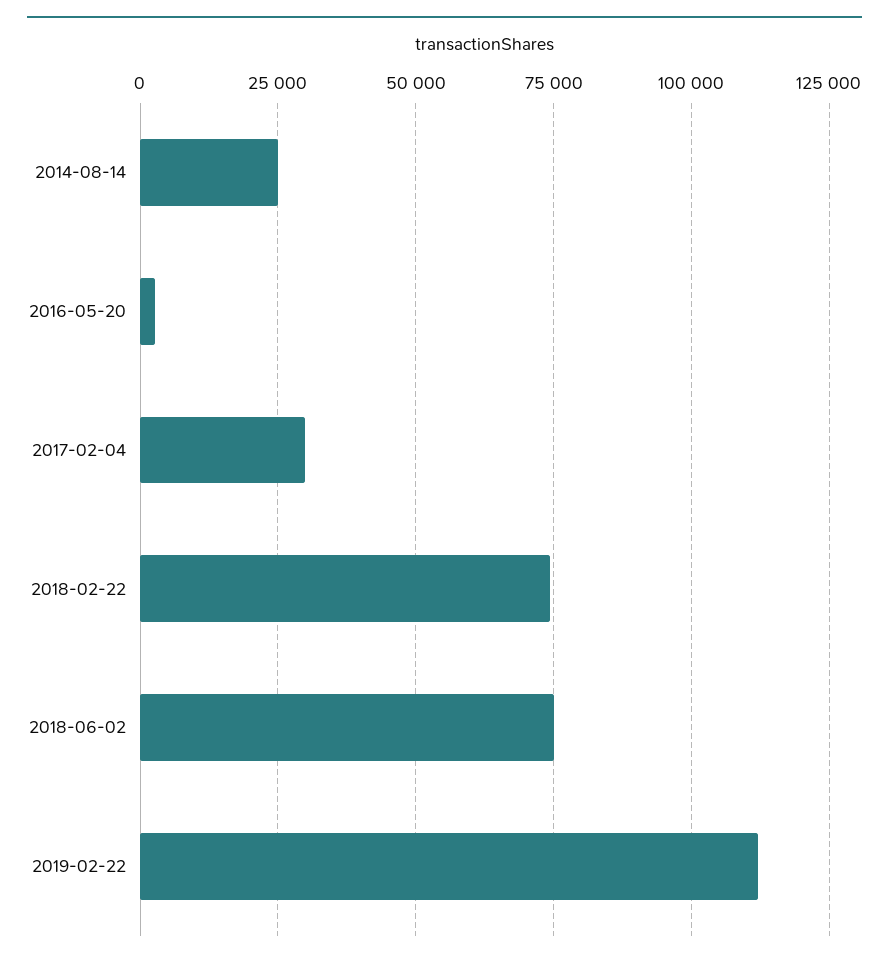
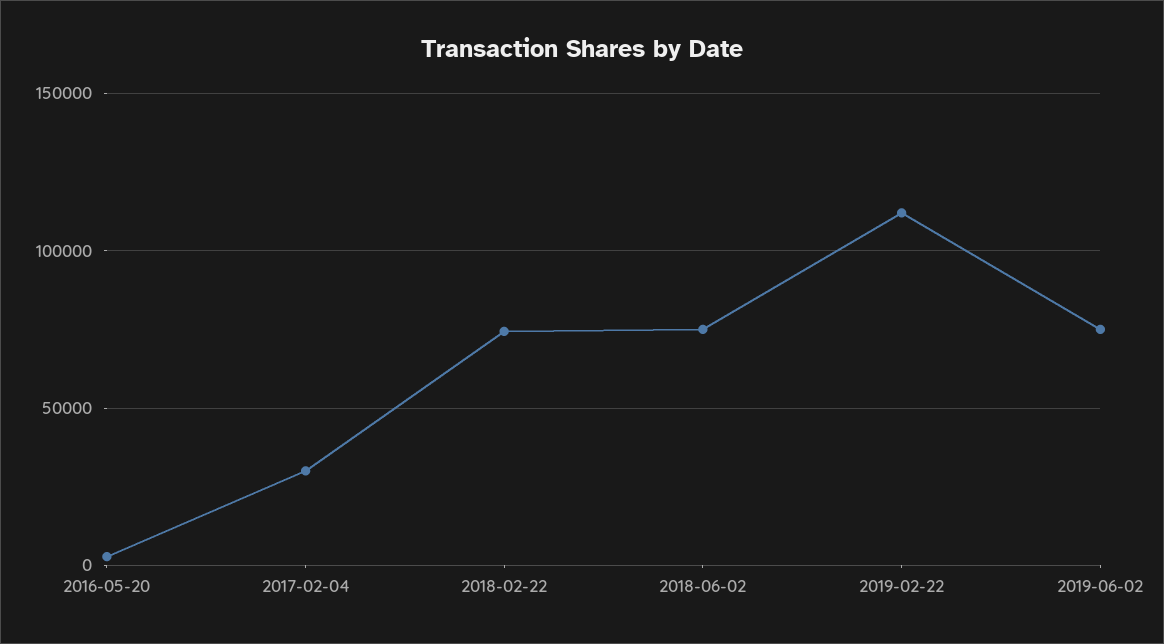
2014-08-14: 25000 -> none
2019-06-02: none -> 75000

